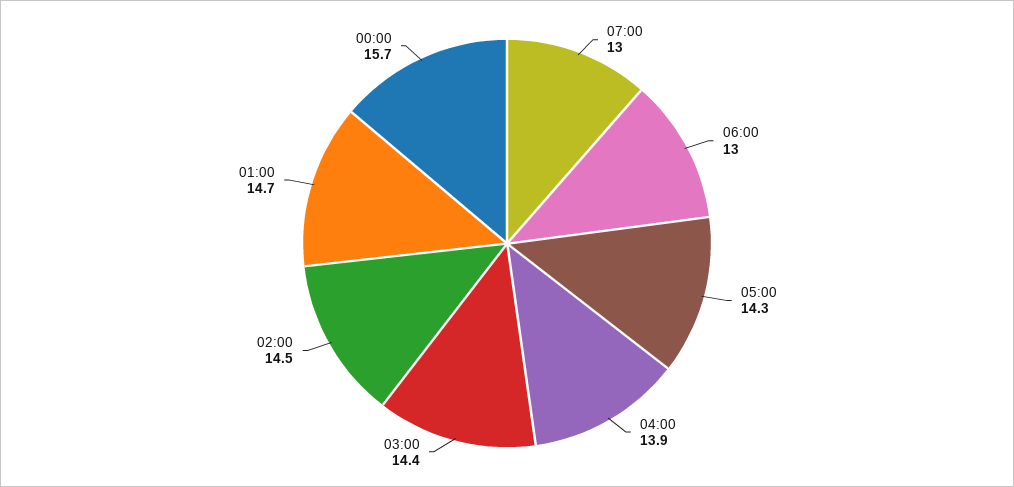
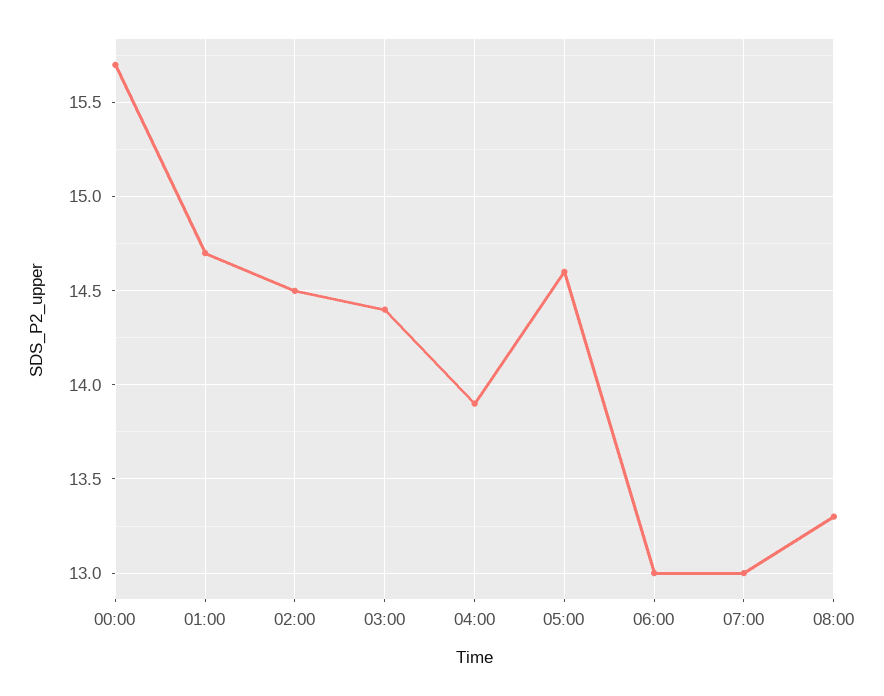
05:00: 14.3 -> 14.6
08:00: none -> 13.3

